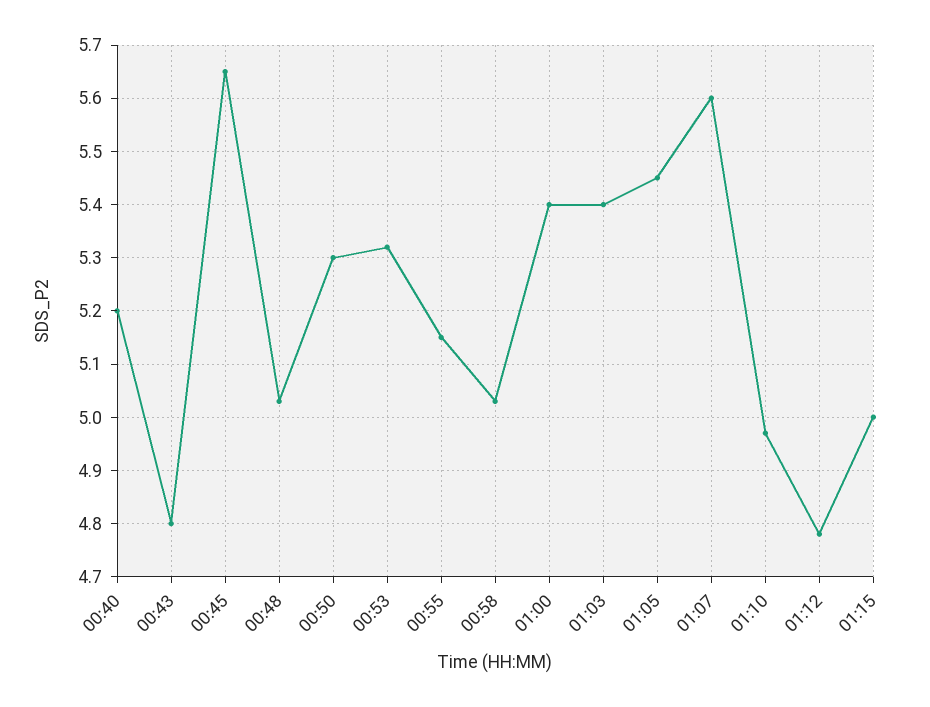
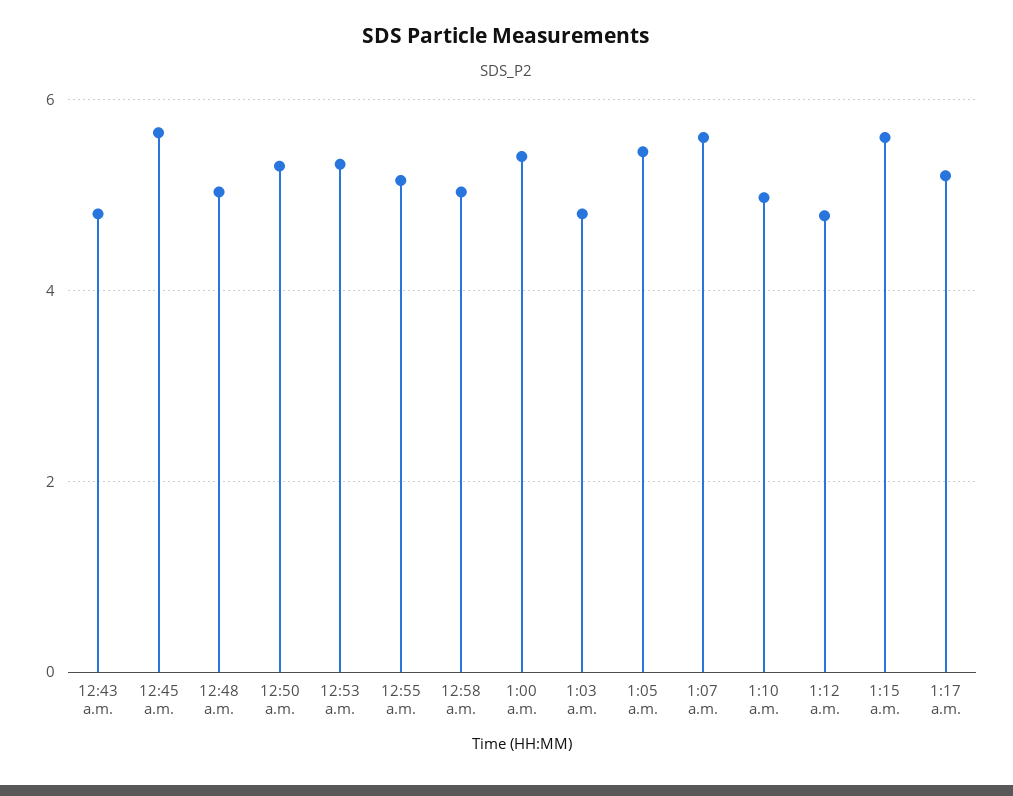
00:40: 5.2 -> none
01:03: 5.4 -> 4.8
01:15: 5 -> 5.6
1:17 a.m.: none -> 5.2

